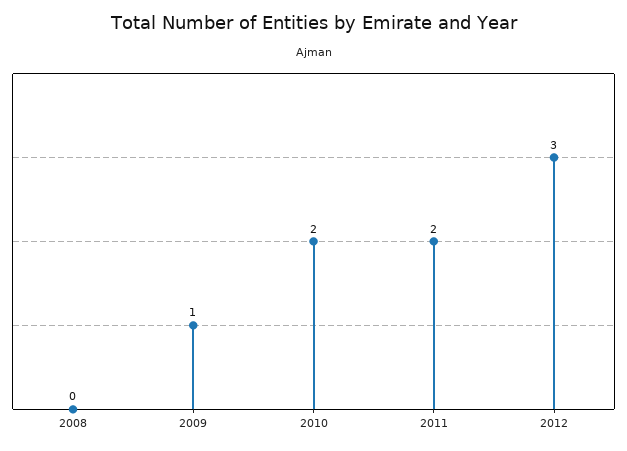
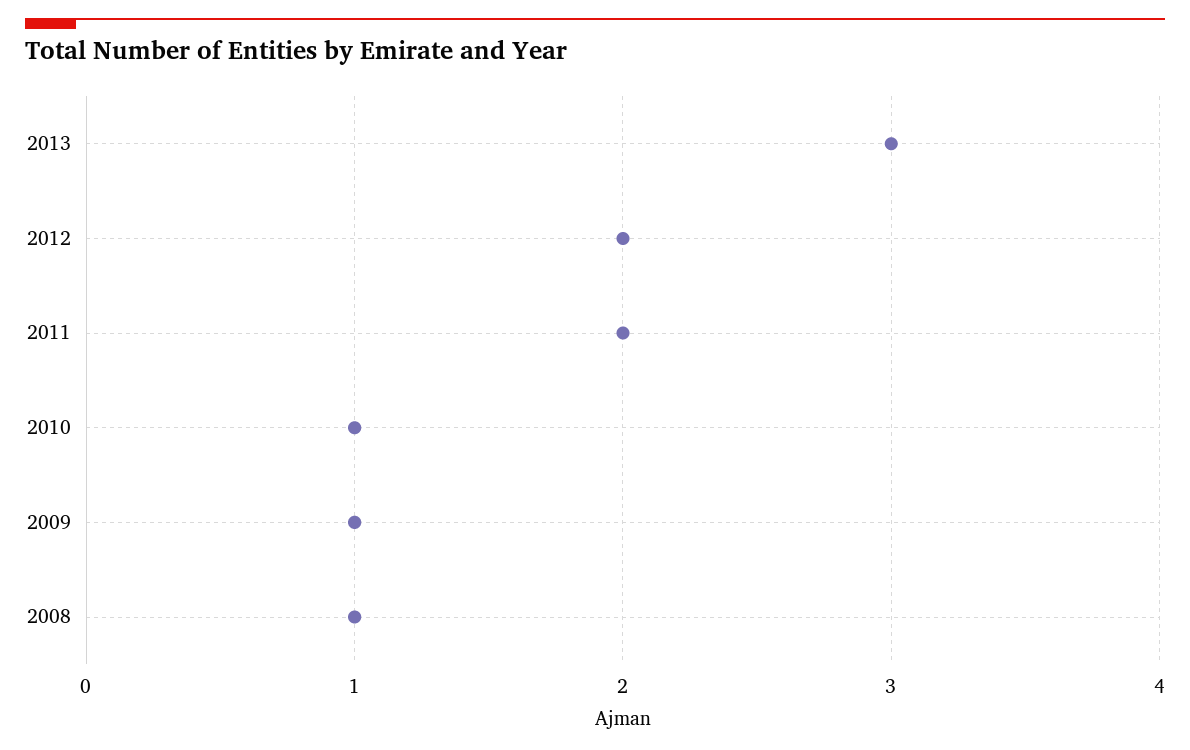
2008: 0 -> 1
2010: 2 -> 1
2012: 3 -> 2
2013: none -> 3

